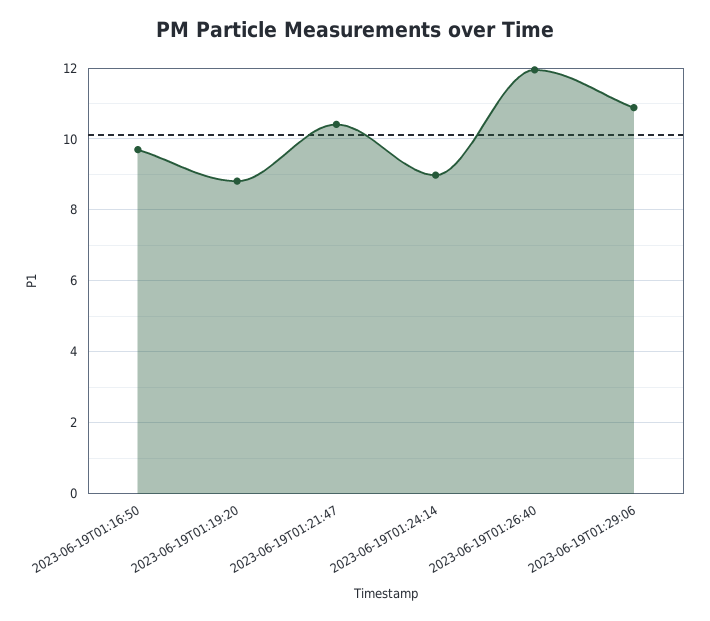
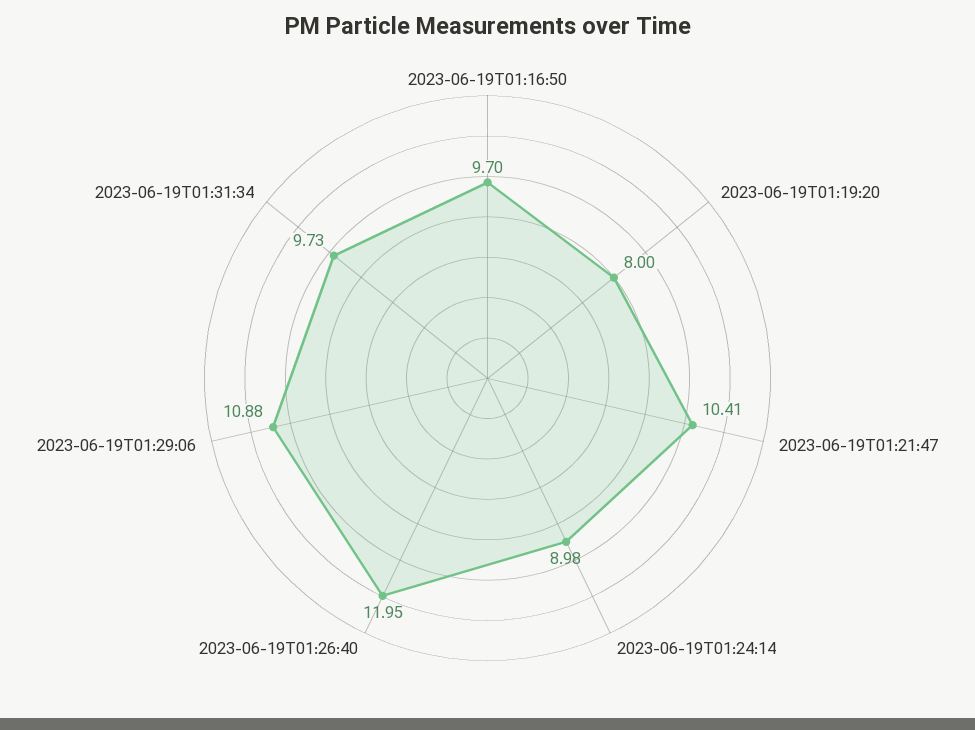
2023-06-19T01:19:20: 8.8 -> 8
2023-06-19T01:31:34: none -> 9.73

